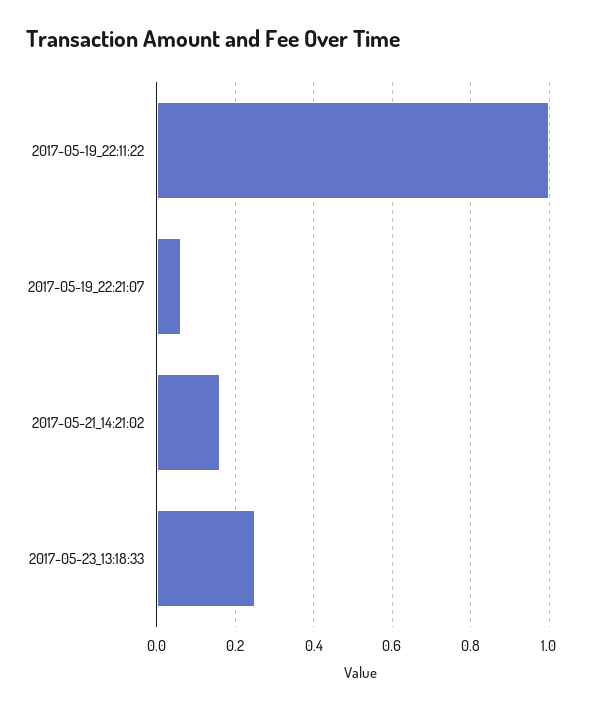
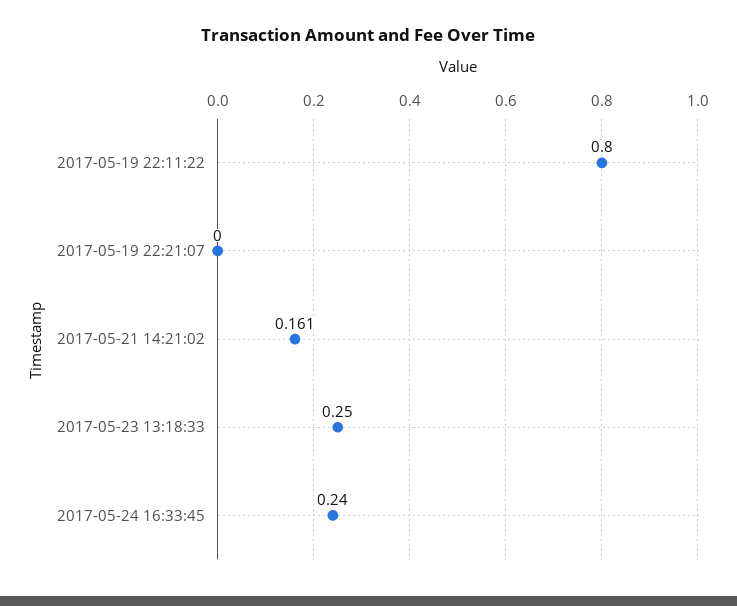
2017-05-19_22:11:22: 1 -> 0.8
2017-05-19_22:21:07: 0.06 -> 0
2017-05-24 16:33:45: none -> 0.24

